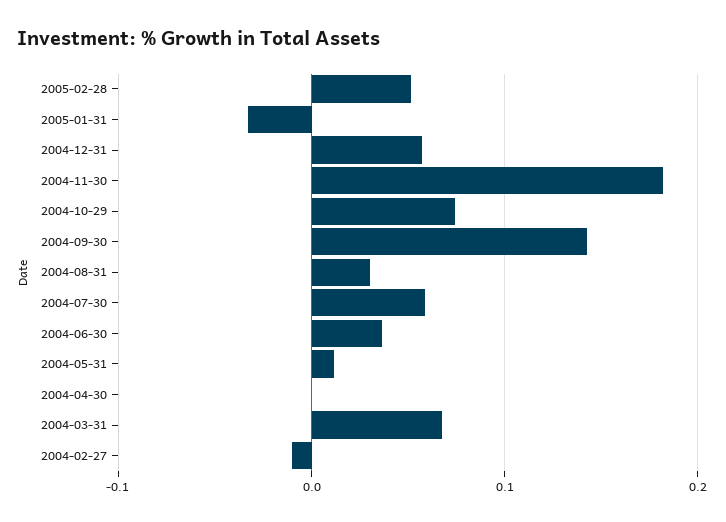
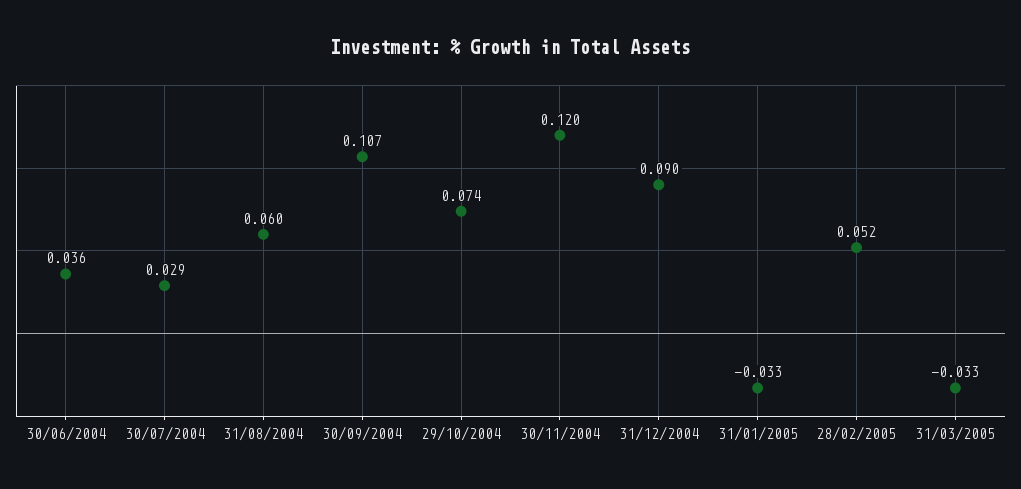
2004-12-31: 0.06 -> 0.09
2004-11-30: 0.18 -> 0.12
2004-09-30: 0.14 -> 0.107
2004-08-31: 0.03 -> 0.06
2004-07-30: 0.06 -> 0.029
2004-05-31: 0.01 -> none
2004-04-30: 0 -> none
2004-03-31: 0.07 -> none
2004-02-27: -0.01 -> none
31/03/2005: none -> -0.033

